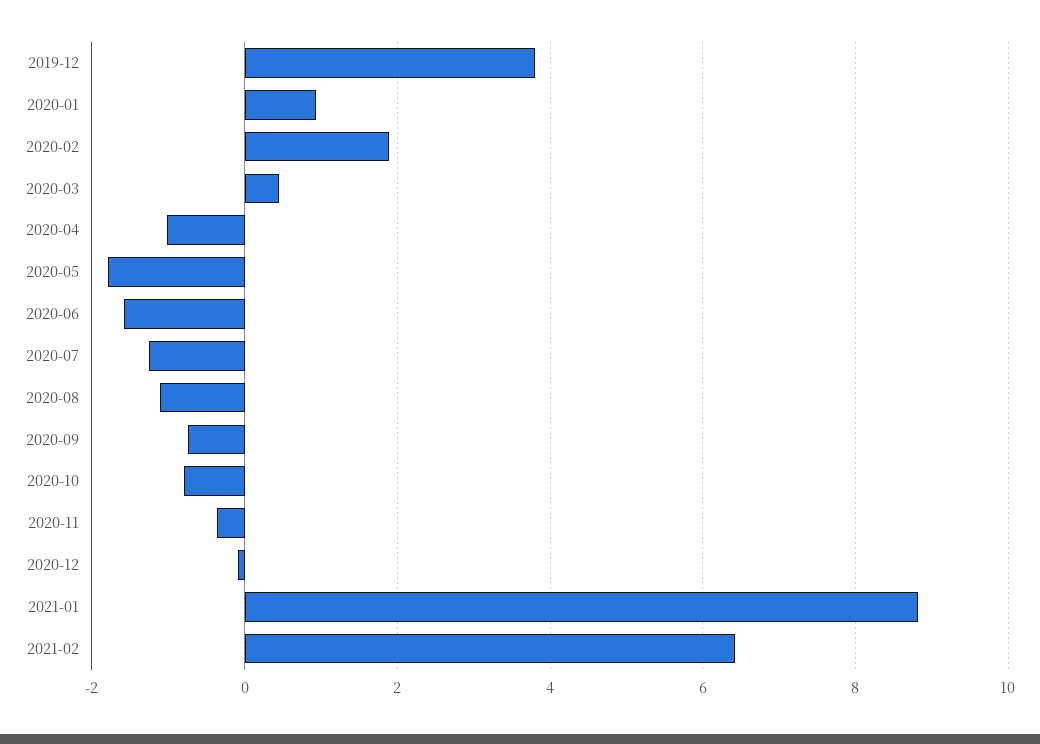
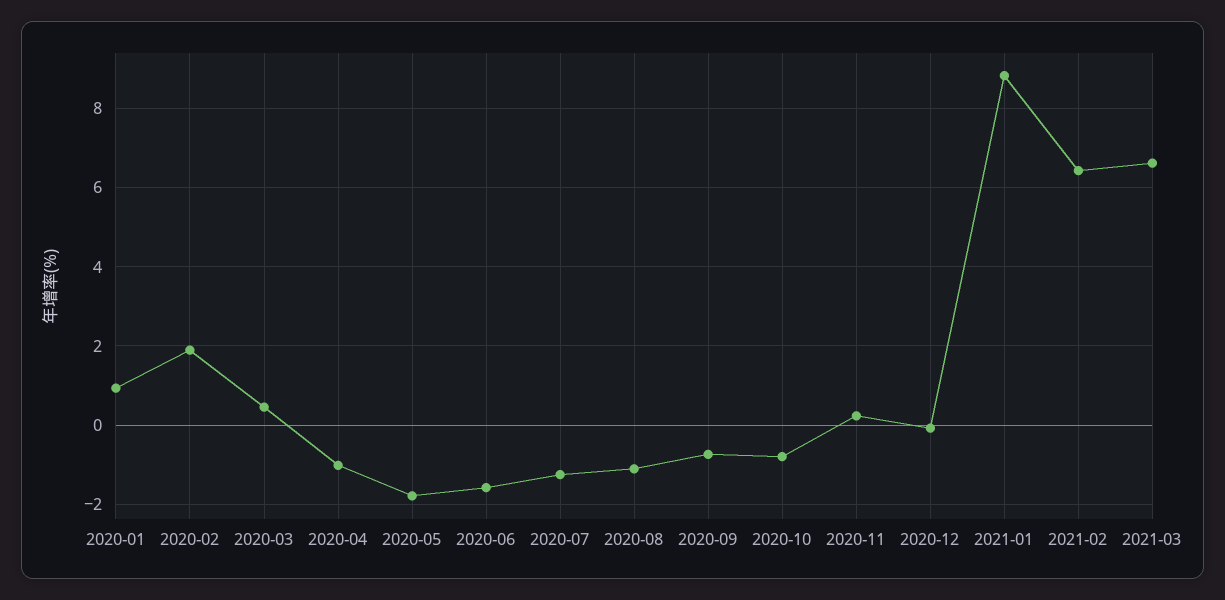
2019-12: 3.8 -> none
2020-11: -0.4 -> 0.2
2021-03: none -> 6.6

